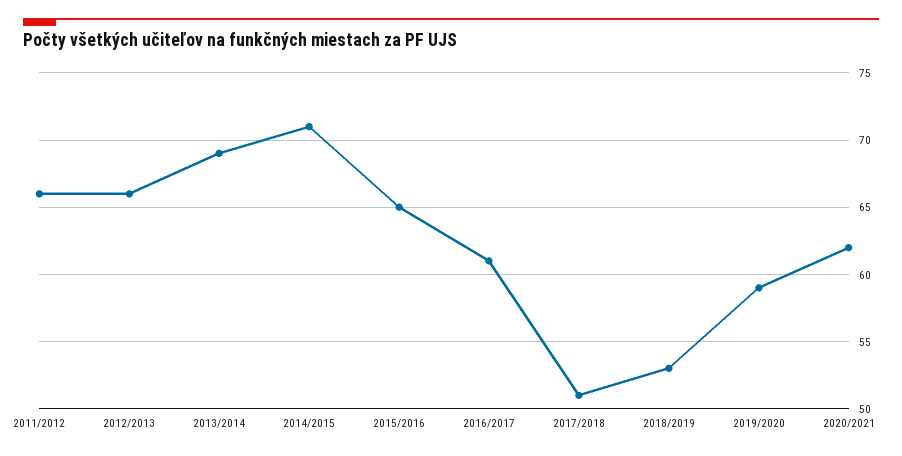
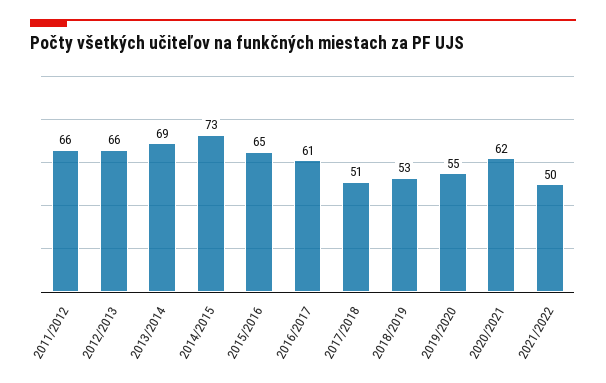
2014/2015: 71 -> 73
2019/2020: 59 -> 55
2021/2022: none -> 50

